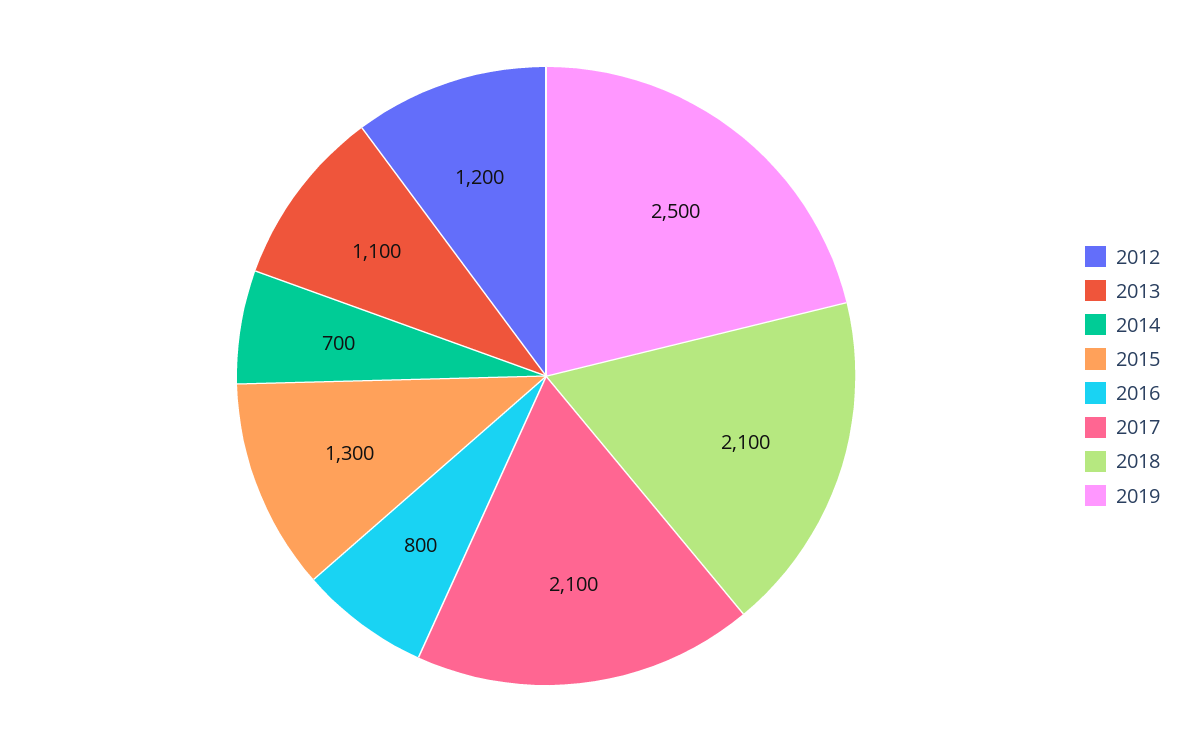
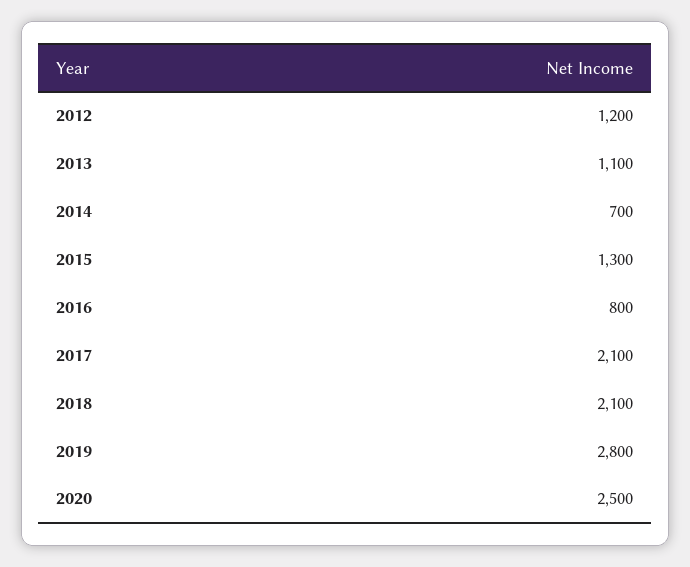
2019: 2500 -> 2800
2020: none -> 2500

